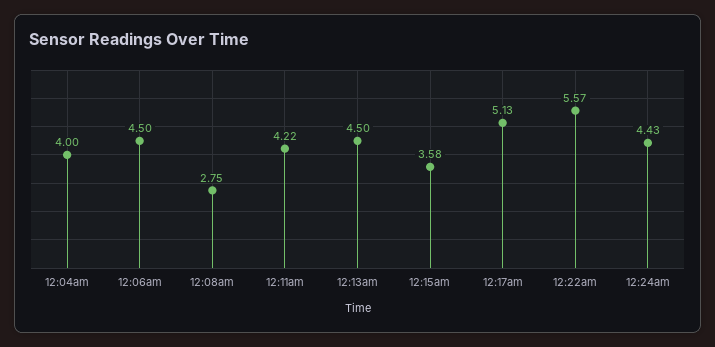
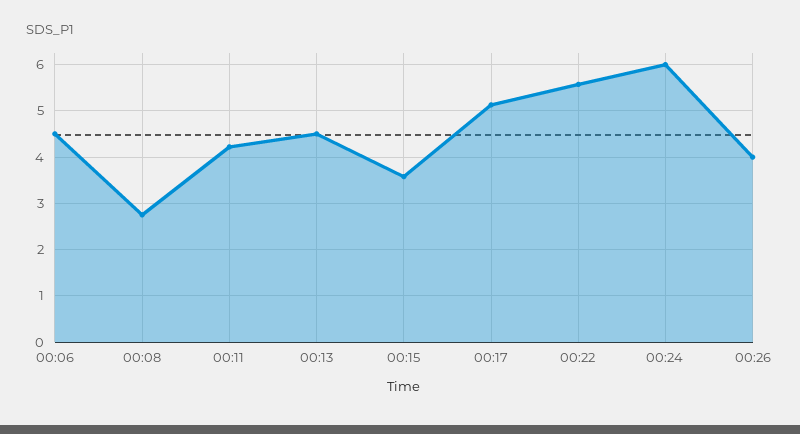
12:04am: 4 -> none
12:24am: 4.43 -> 6
00:26: none -> 4

